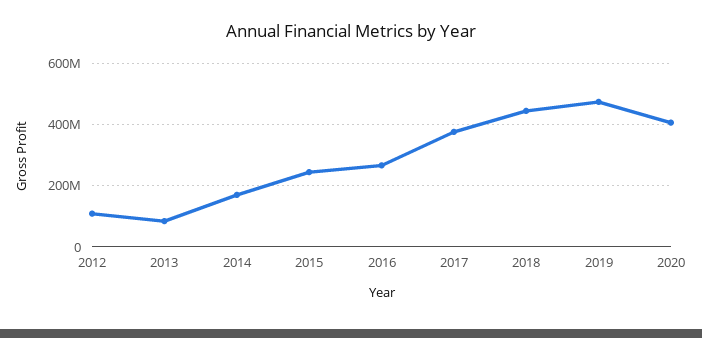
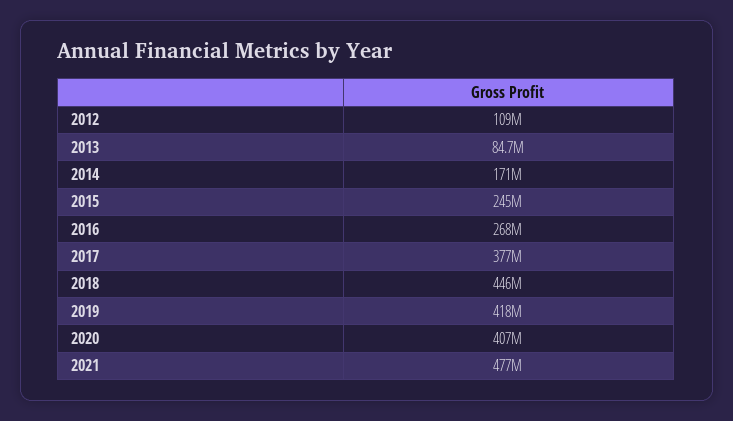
2019: 480000000 -> 418000000
2021: none -> 477000000

